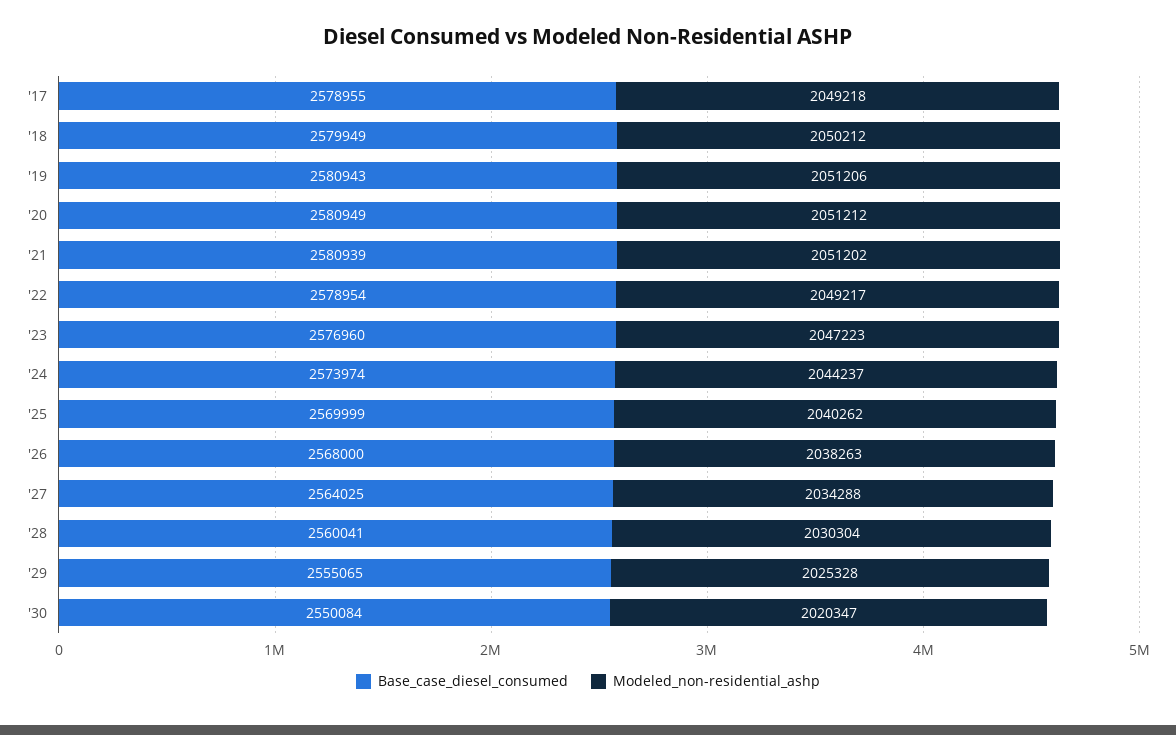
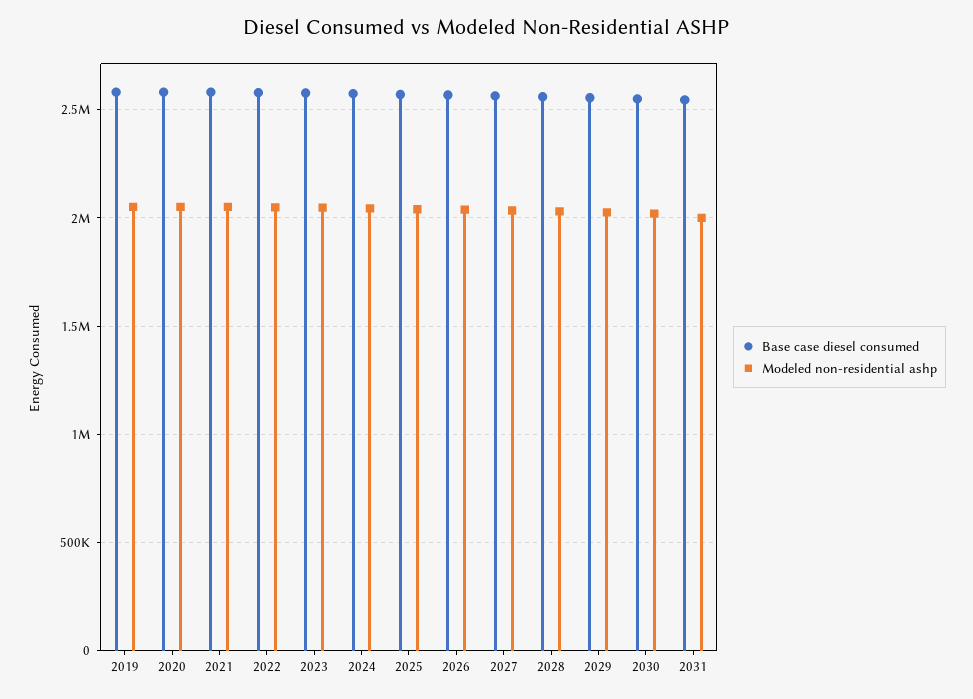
Base_case_diesel_consumed, '17: 2578955 -> none
Modeled_non-residential_ashp, '17: 2049218 -> none
Base_case_diesel_consumed, '18: 2579949 -> none
Modeled_non-residential_ashp, '18: 2050212 -> none
Base_case_diesel_consumed, 2031: none -> 2550000
Modeled_non-residential_ashp, 2031: none -> 2000000

